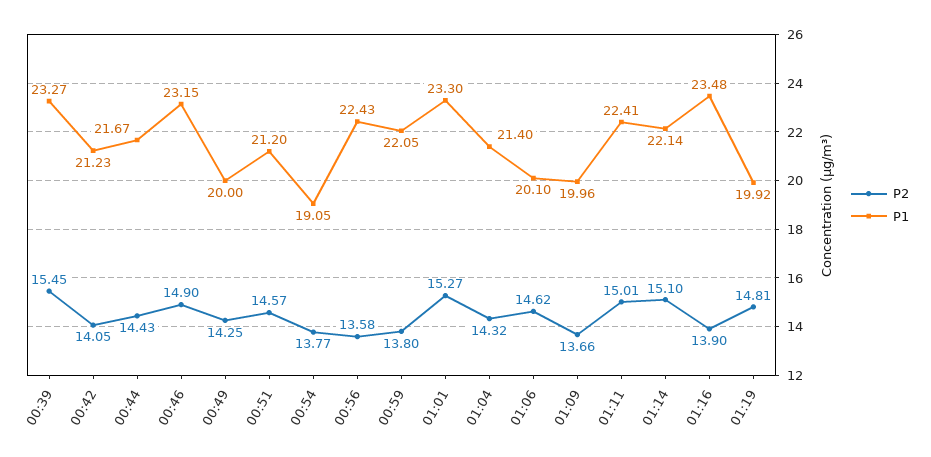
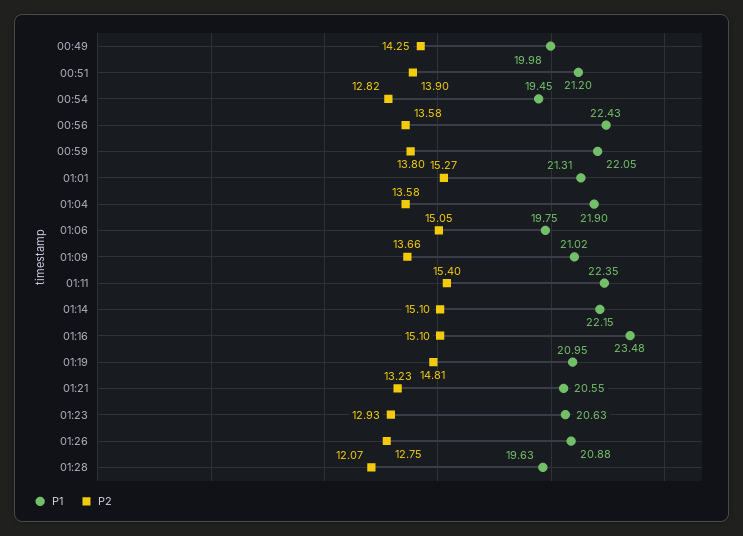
P2, 00:39: 15.45 -> none
P1, 00:39: 23.27 -> none
P2, 00:42: 14.05 -> none
P1, 00:42: 21.23 -> none
P2, 00:44: 14.43 -> none
P1, 00:44: 21.67 -> none
P2, 00:46: 14.9 -> none
P1, 00:46: 23.15 -> none
P1, 00:49: 20 -> 19.98
P2, 00:51: 14.57 -> 13.9
P2, 00:54: 13.77 -> 12.82
P1, 00:54: 19.05 -> 19.45
P1, 01:01: 23.3 -> 21.31
P2, 01:04: 14.32 -> 13.58
P1, 01:04: 21.4 -> 21.9
P2, 01:06: 14.62 -> 15.05
P1, 01:06: 20.1 -> 19.75
P1, 01:09: 19.96 -> 21.02
P2, 01:11: 15.01 -> 15.4
P1, 01:11: 22.41 -> 22.35
P1, 01:14: 22.14 -> 22.15
P2, 01:16: 13.9 -> 15.1
P1, 01:19: 19.92 -> 20.95
P1, 01:21: none -> 20.55
P2, 01:21: none -> 13.23
P1, 01:23: none -> 20.63
P2, 01:23: none -> 12.93
P1, 01:26: none -> 20.88
P2, 01:26: none -> 12.75
P1, 01:28: none -> 19.63
P2, 01:28: none -> 12.07

